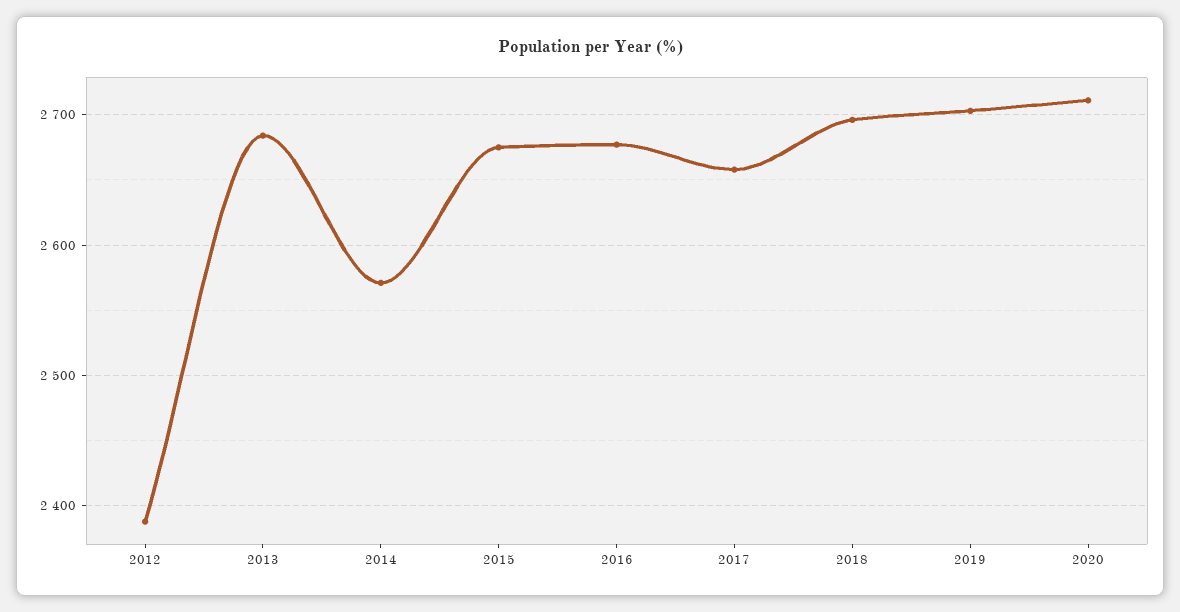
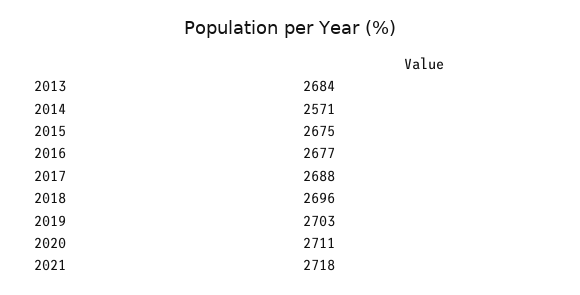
2012: 2390 -> none
2017: 2660 -> 2688
2021: none -> 2718

